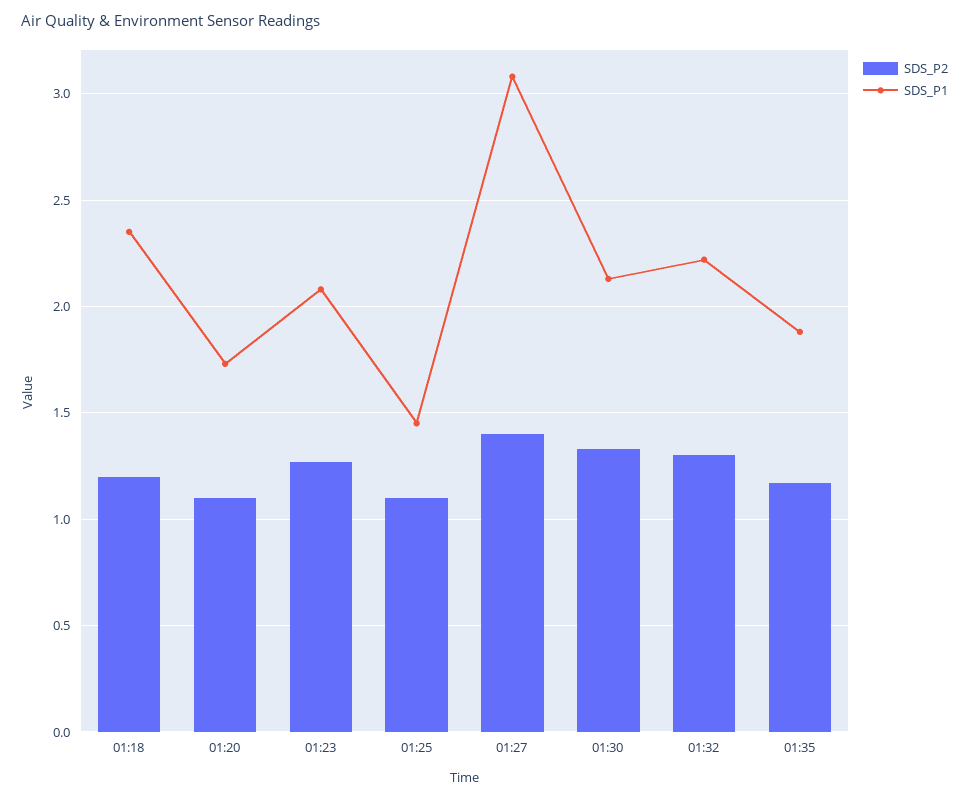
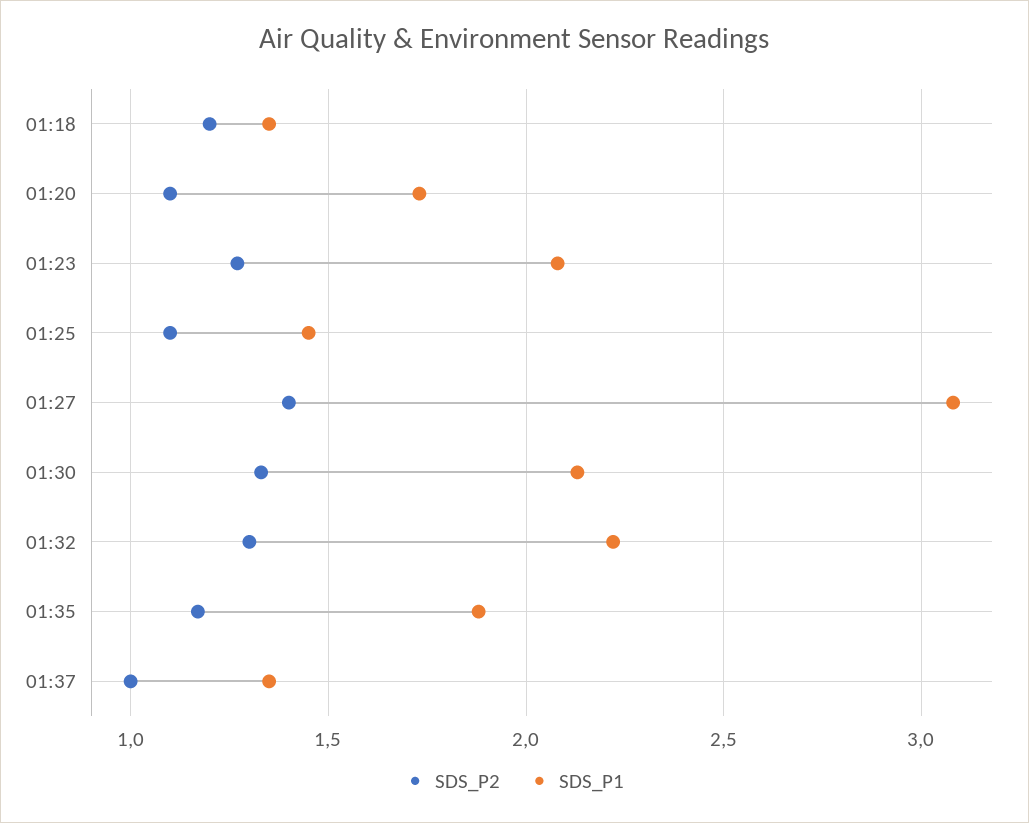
SDS_P1, 01:18: 2.35 -> 1.35
SDS_P2, 01:37: none -> 1
SDS_P1, 01:37: none -> 1.35

